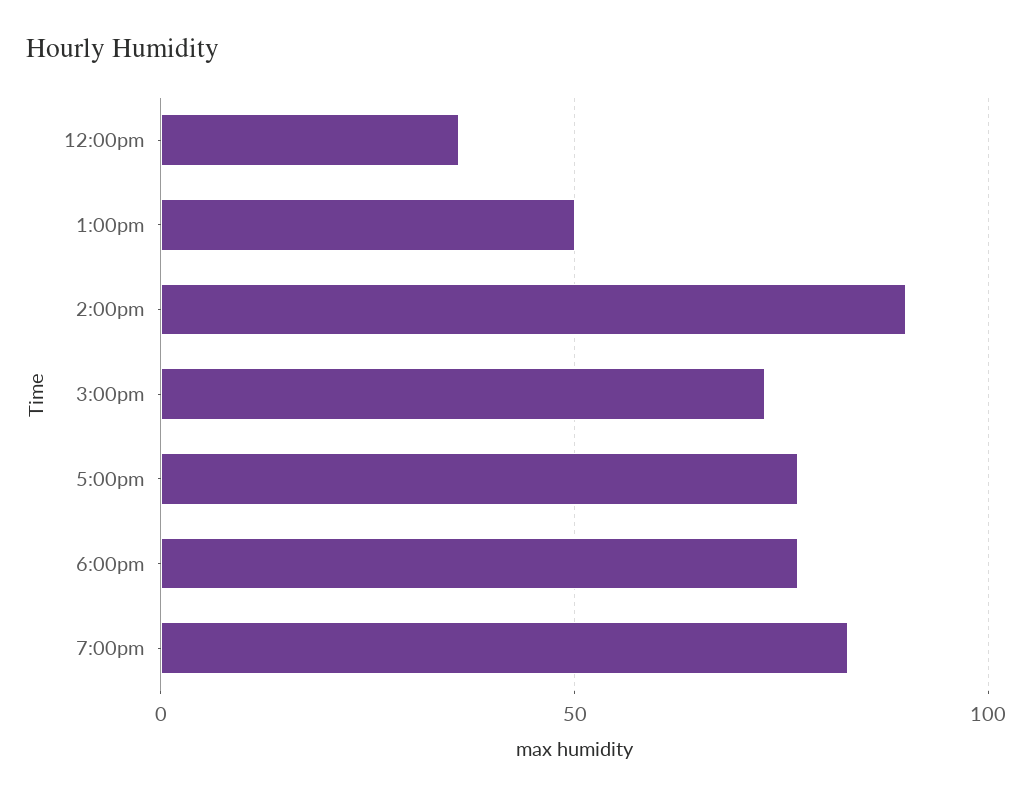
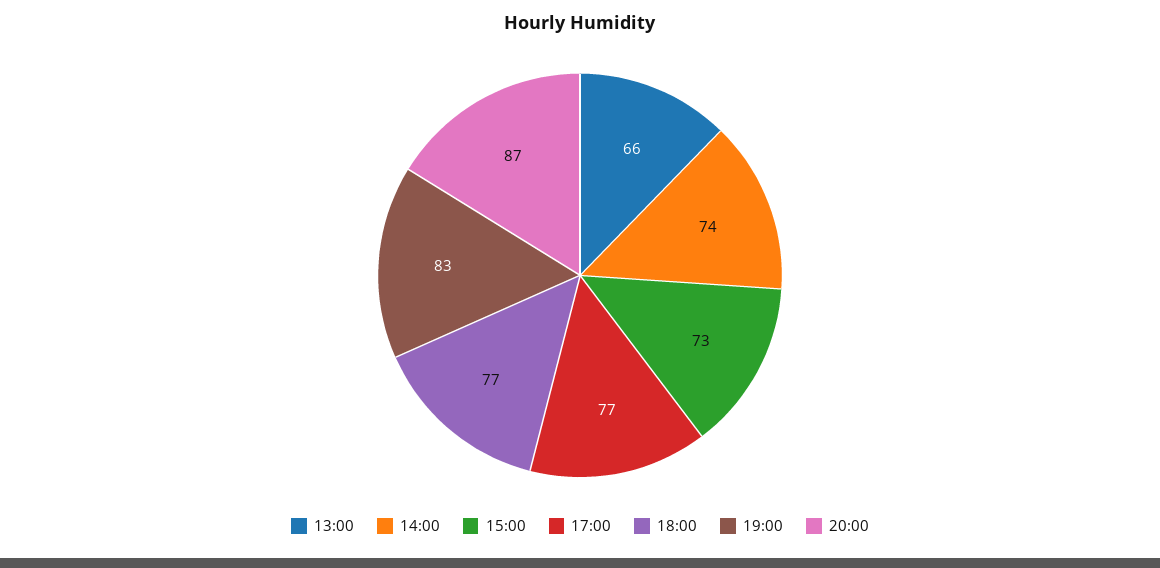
12:00pm: 35 -> none
1:00pm: 50 -> 66
2:00pm: 90 -> 74
20:00: none -> 87

